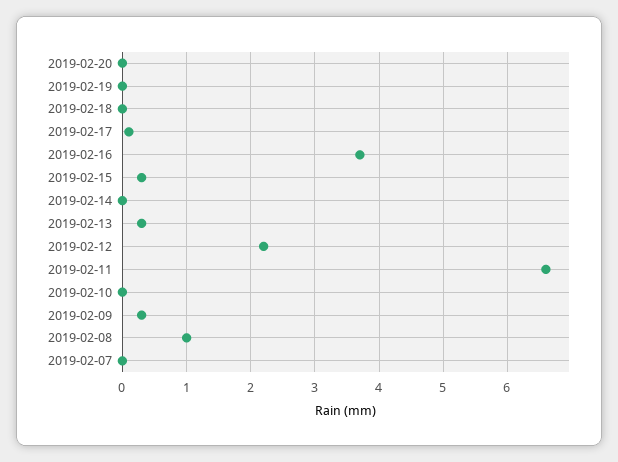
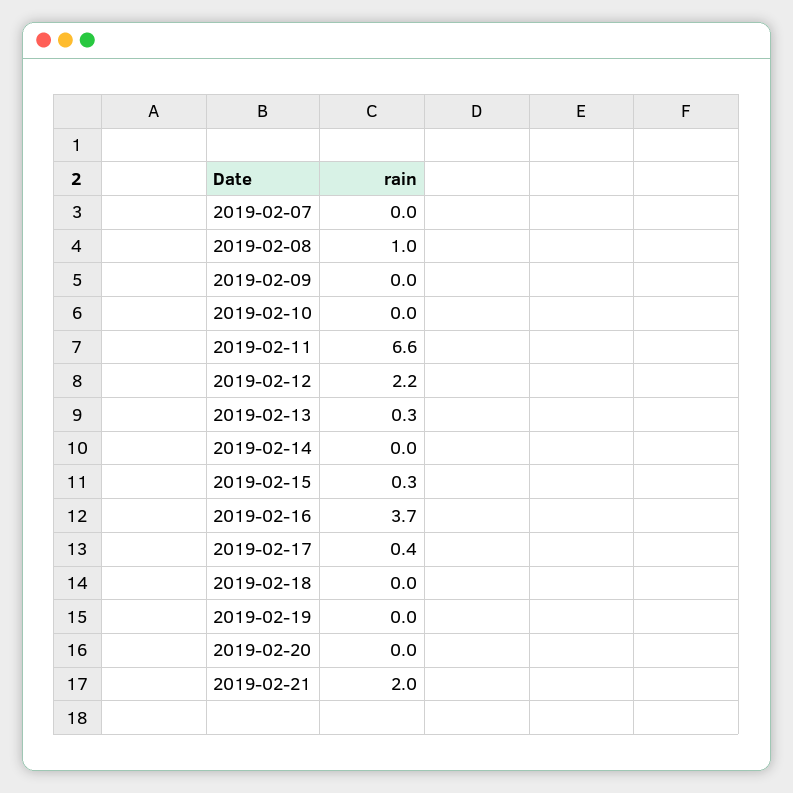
2019-02-17: 0.1 -> 0.4
2019-02-09: 0.3 -> 0
2019-02-21: none -> 2

